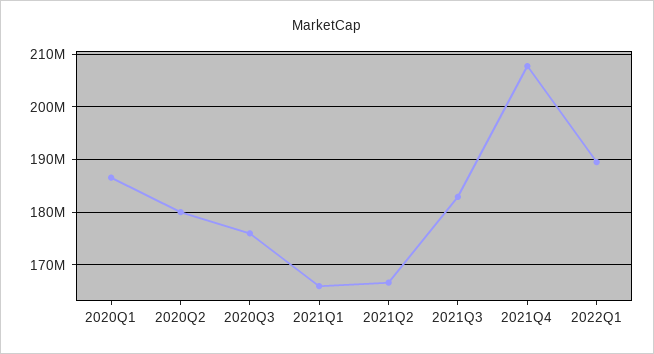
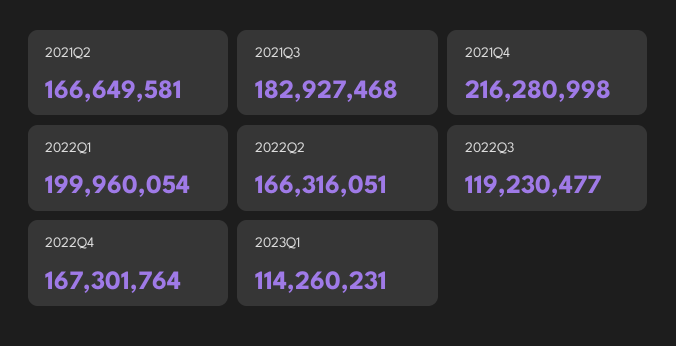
2020Q1: 186000000 -> none
2020Q2: 180000000 -> none
2020Q3: 176000000 -> none
2021Q1: 166000000 -> none
2021Q4: 208000000 -> 216280998
2022Q1: 190000000 -> 199960054
2022Q2: none -> 166316051
2022Q3: none -> 119230477
2022Q4: none -> 167301764
2023Q1: none -> 114260231

